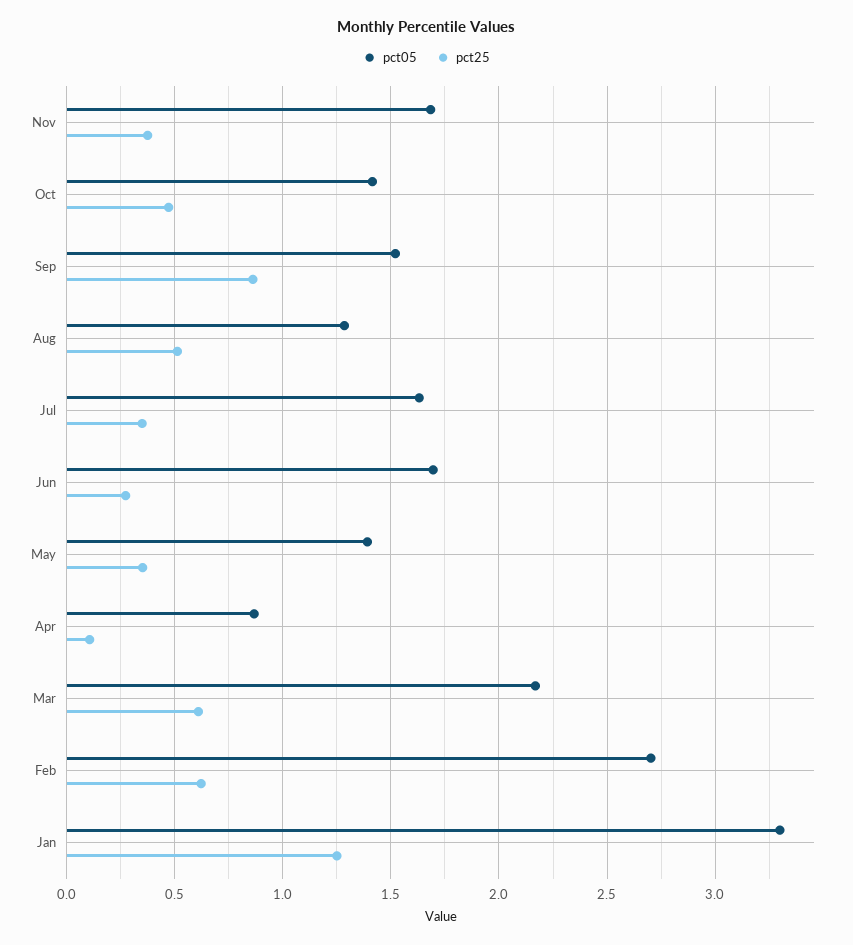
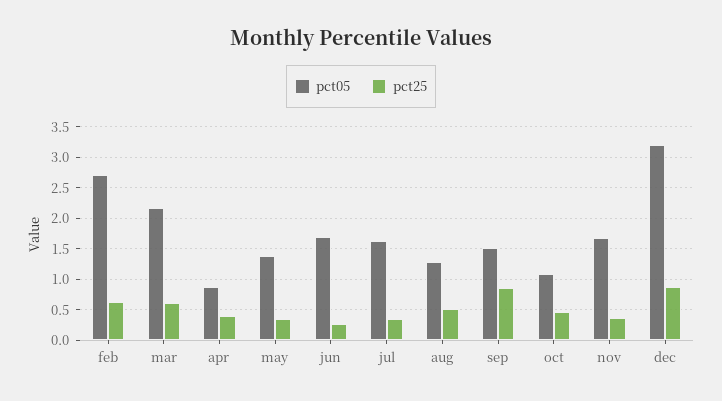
pct05, Oct: 1.4 -> 1.1
pct25, Apr: 0.1 -> 0.4
pct05, Jan: 3.3 -> none
pct25, Jan: 1.25 -> none
pct05, dec: none -> 3.2
pct25, dec: none -> 0.9

